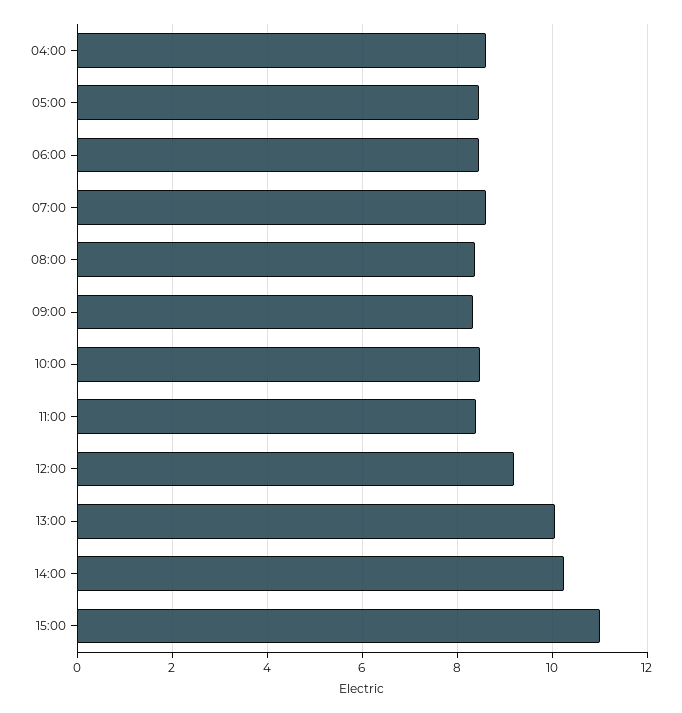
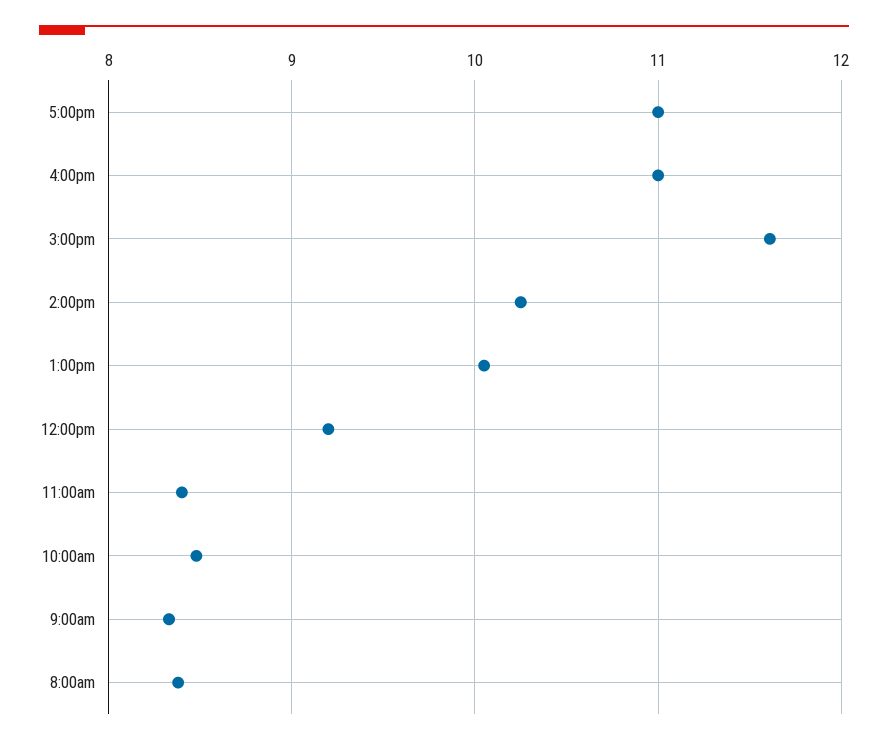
04:00: 8.6 -> none
05:00: 8.4 -> none
06:00: 8.4 -> none
07:00: 8.6 -> none
15:00: 11 -> 11.6
5:00pm: none -> 11
4:00pm: none -> 11

